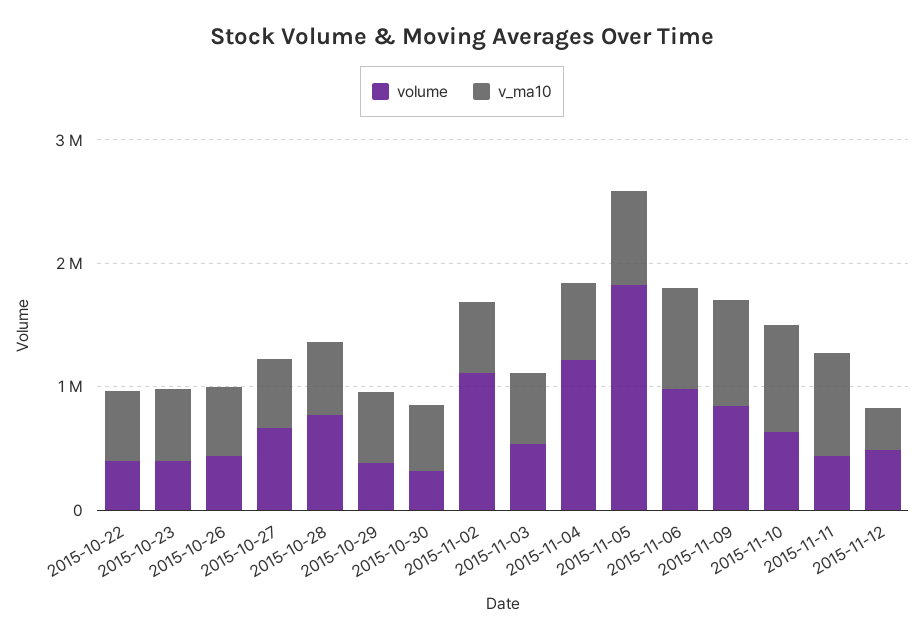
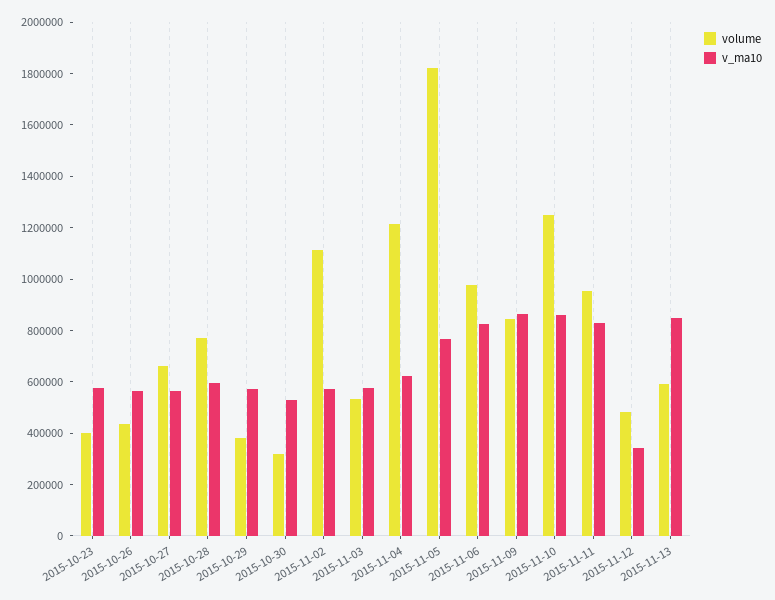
volume, 2015-10-22: 400000 -> none
v_ma10, 2015-10-22: 600000 -> none
volume, 2015-11-10: 600000 -> 1250000
volume, 2015-11-11: 400000 -> 950000
volume, 2015-11-13: none -> 600000
v_ma10, 2015-11-13: none -> 850000

